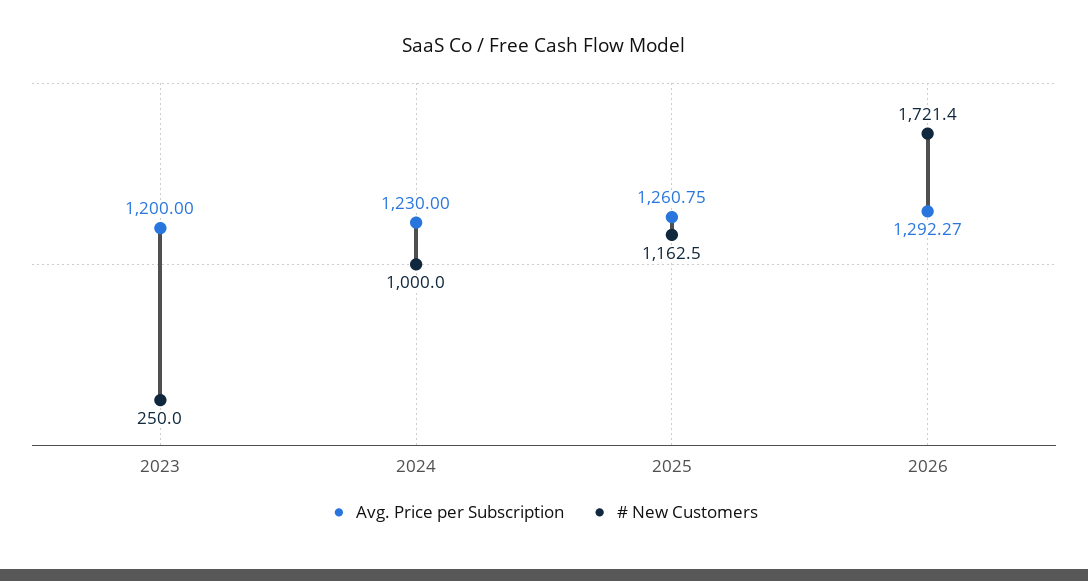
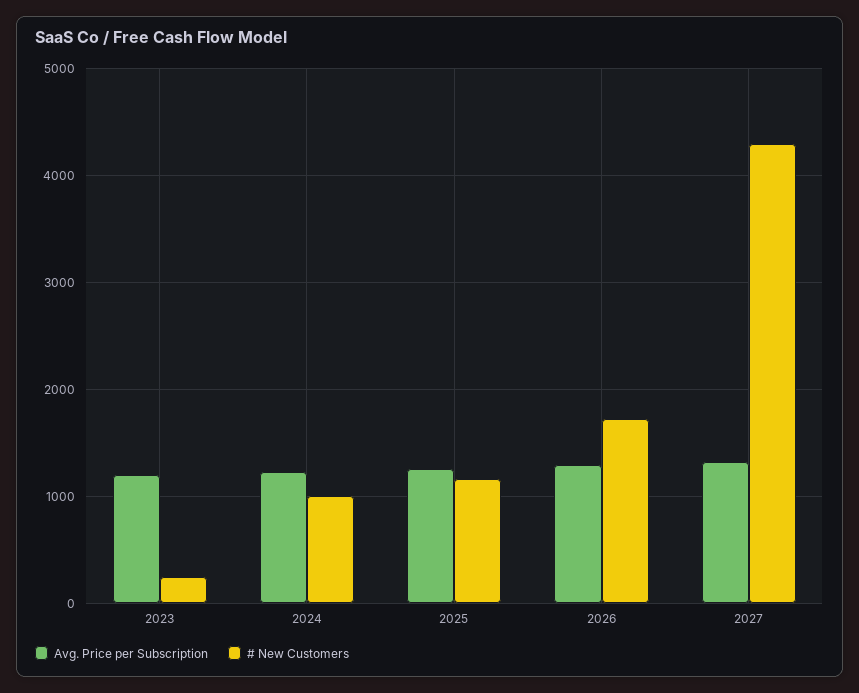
Avg. Price per Subscription, 2027: none -> 1300
# New Customers, 2027: none -> 4300

